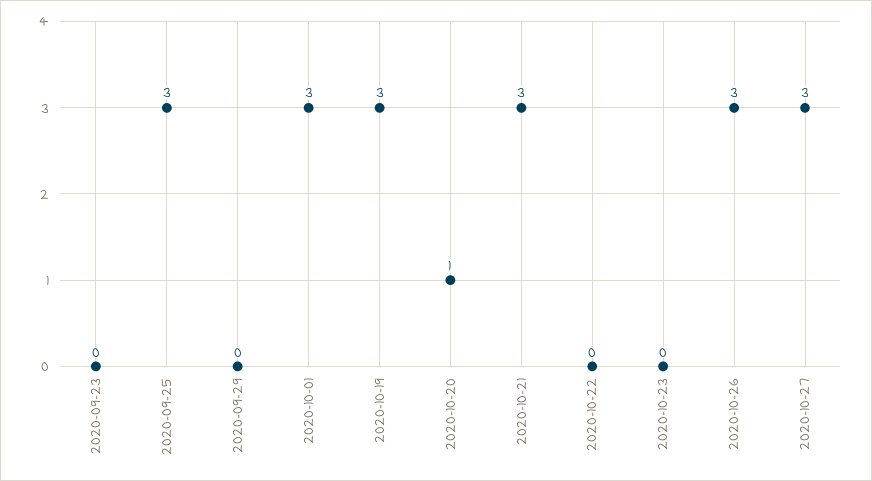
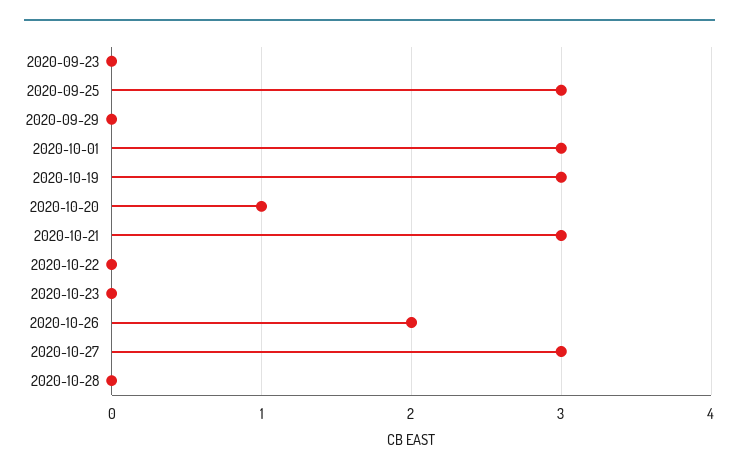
2020-10-26: 3 -> 2
2020-10-28: none -> 0

